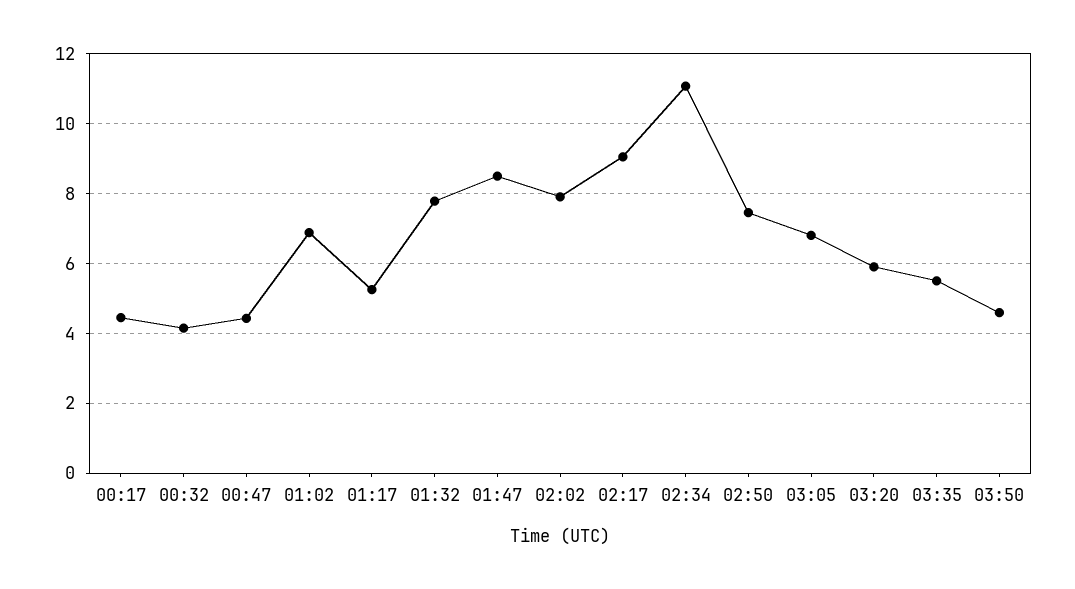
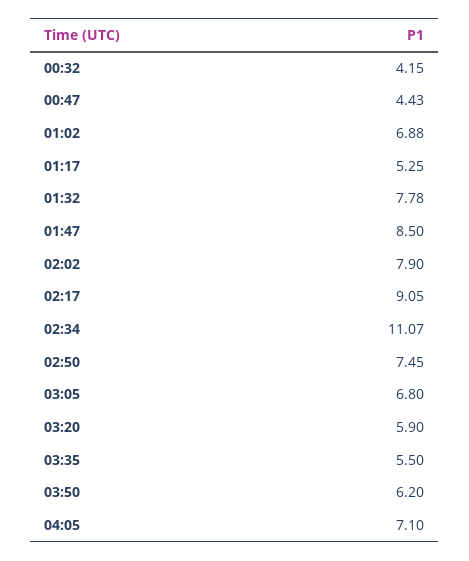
00:17: 4.4 -> none
03:50: 4.6 -> 6.2
04:05: none -> 7.1

